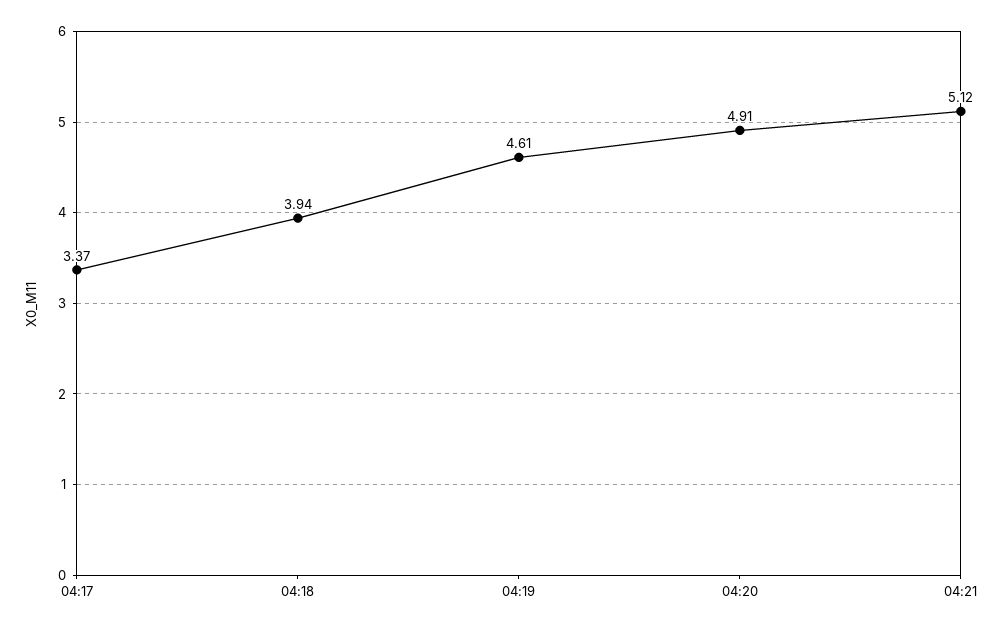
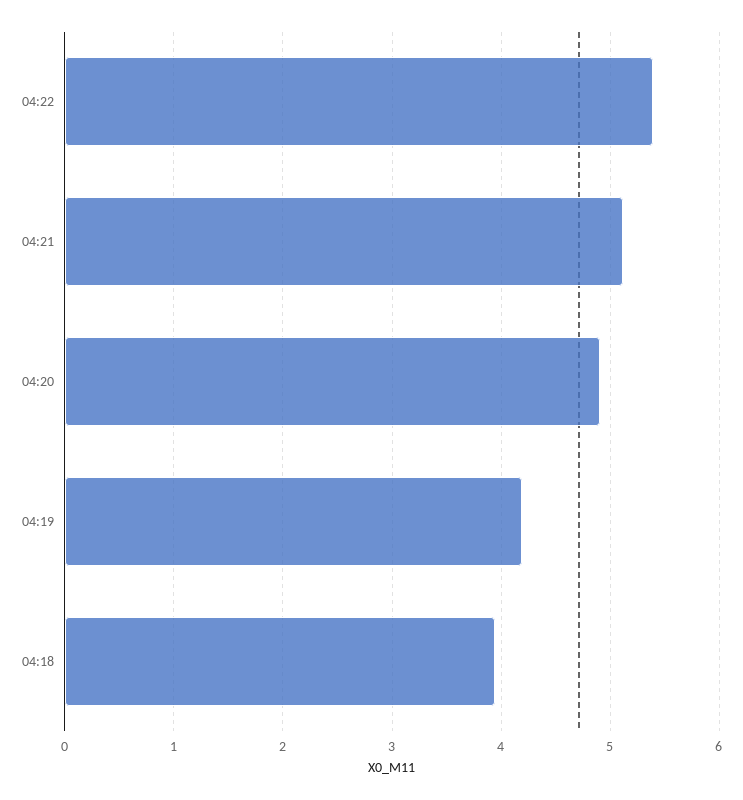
04:17: 3.37 -> none
04:19: 4.61 -> 4.2
04:22: none -> 5.4

